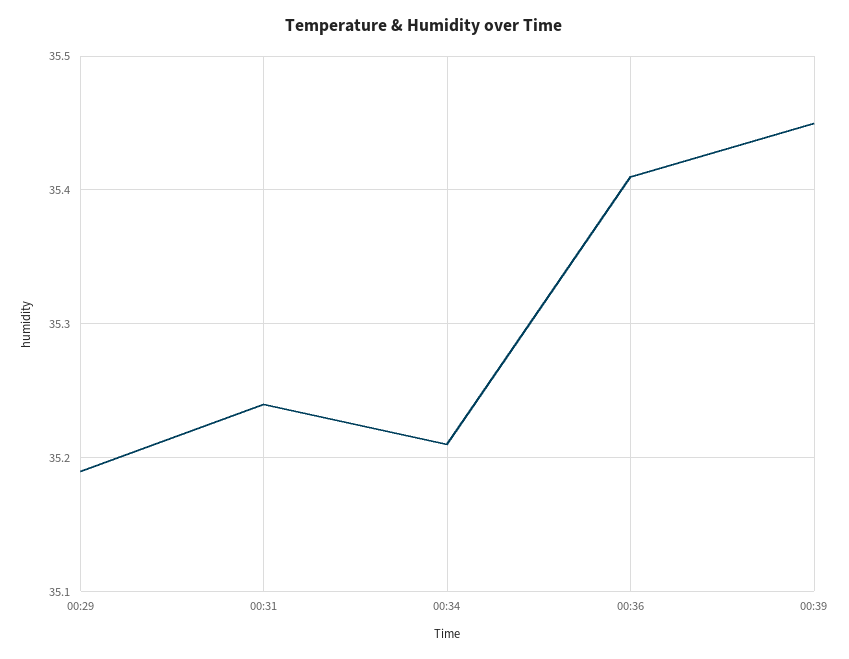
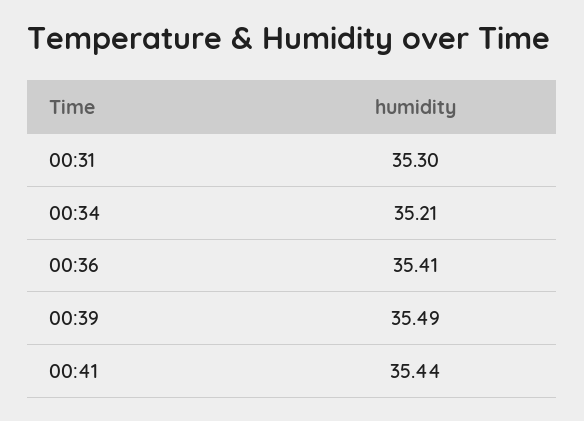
00:29: 35.19 -> none
00:31: 35.24 -> 35.3
00:39: 35.45 -> 35.49
00:41: none -> 35.44

